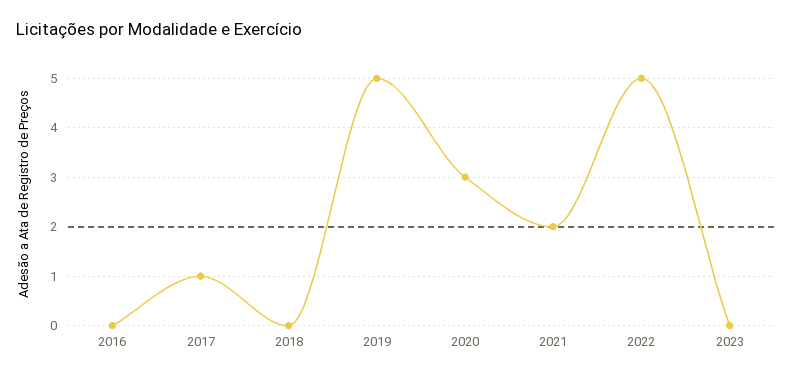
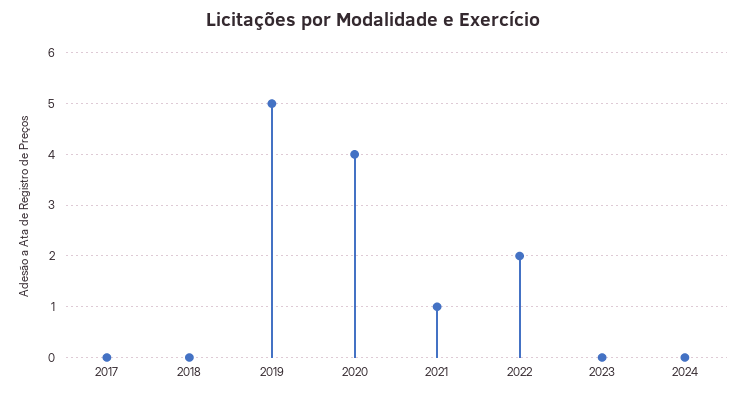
2016: 0 -> none
2017: 1 -> 0
2020: 3 -> 4
2021: 2 -> 1
2022: 5 -> 2
2024: none -> 0

